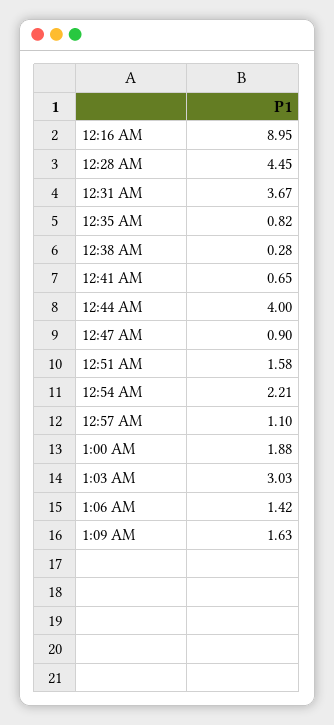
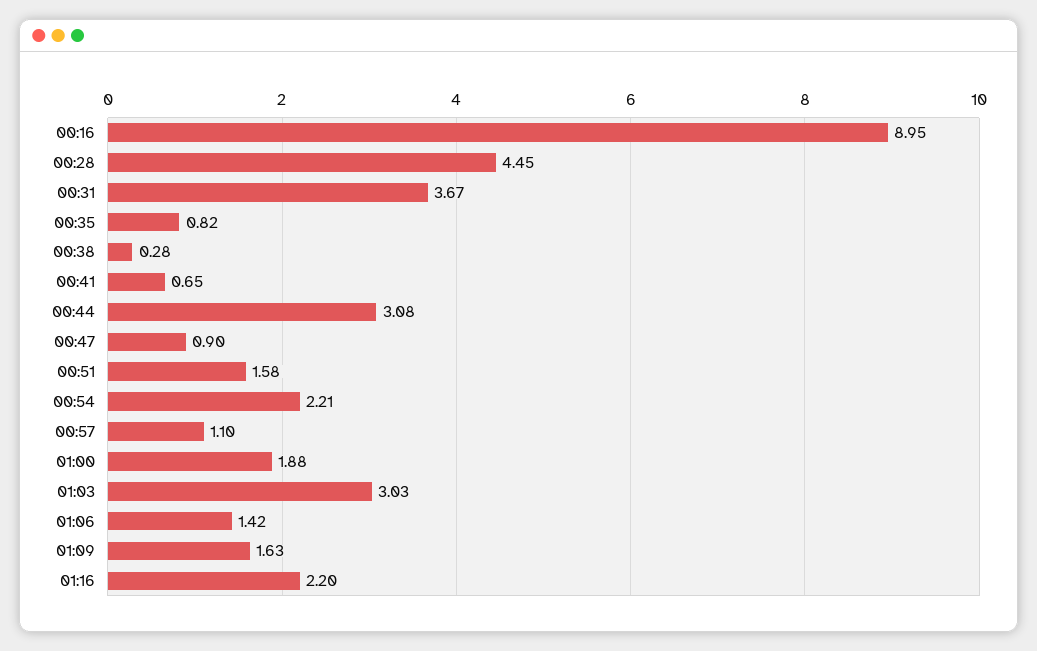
12:44 AM: 4 -> 3.08
01:16: none -> 2.2

